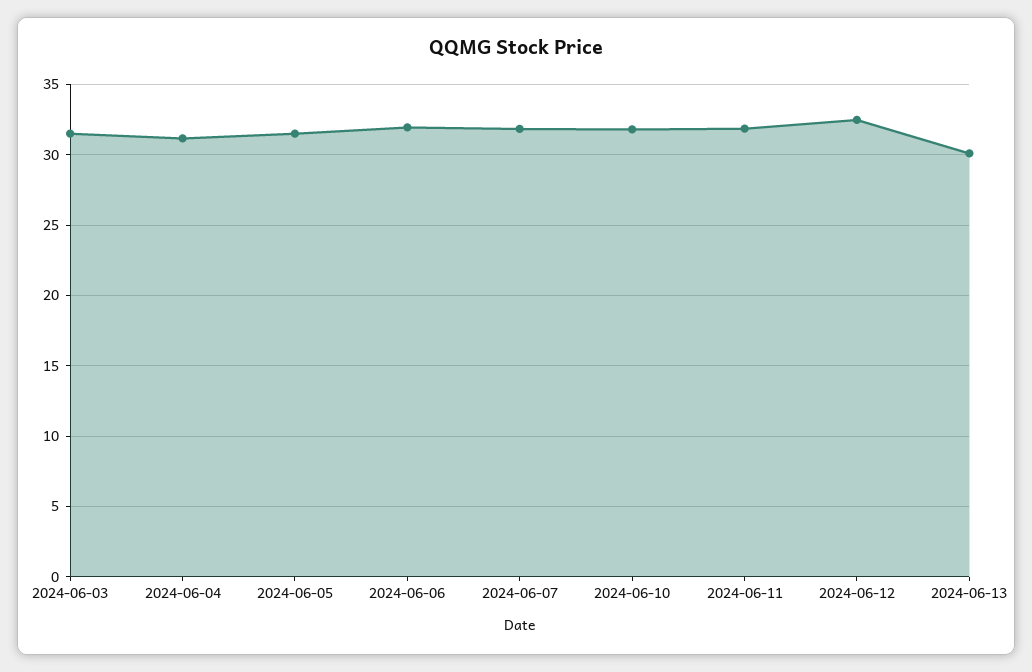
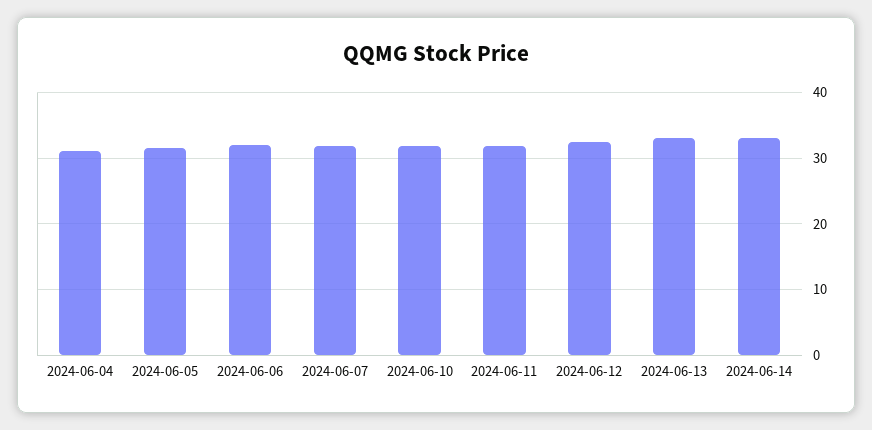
2024-06-03: 31.5 -> none
2024-06-13: 30 -> 33
2024-06-14: none -> 33

